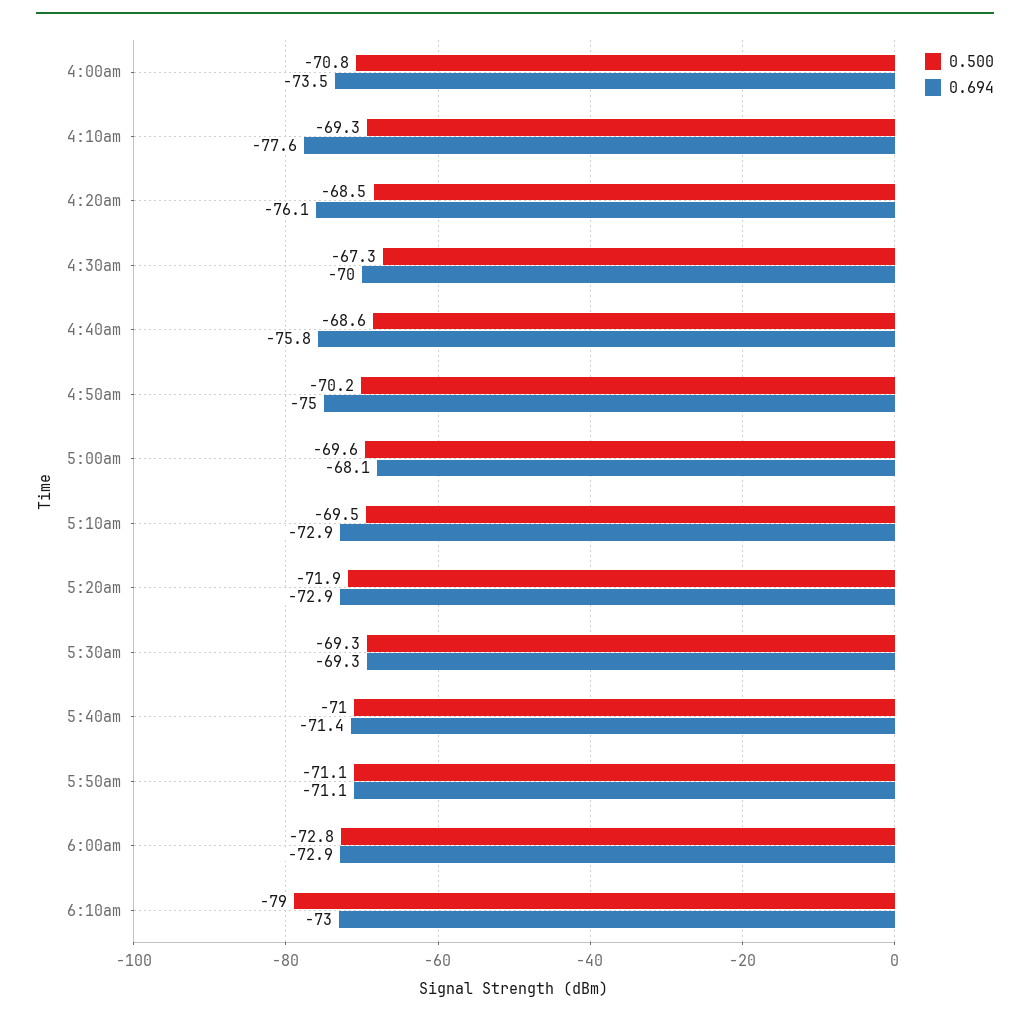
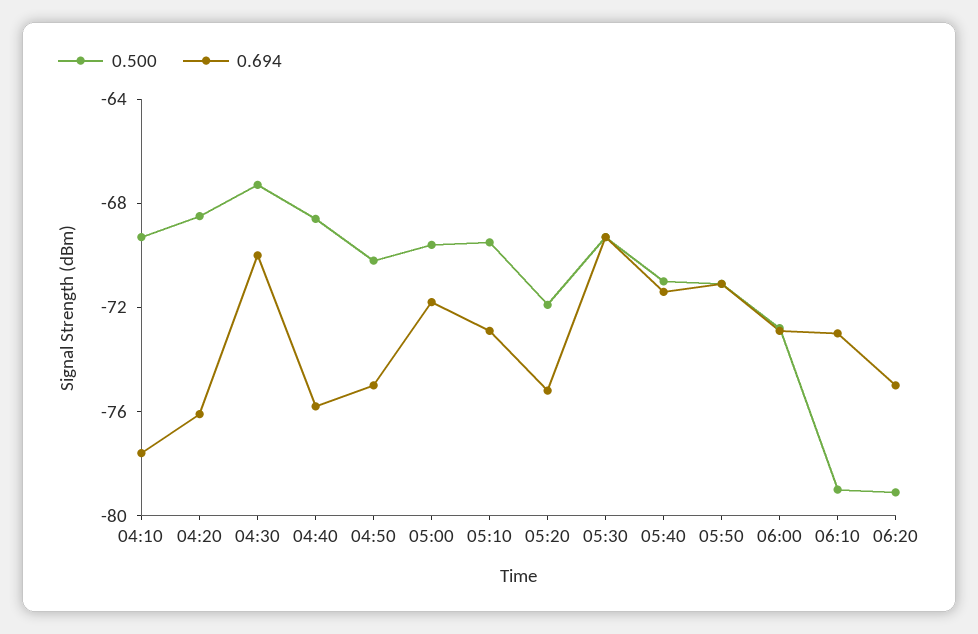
0.500, 4:00am: -70.8 -> none
0.694, 4:00am: -73.5 -> none
0.694, 5:00am: -68.1 -> -72
0.694, 5:20am: -72.9 -> -75
0.500, 06:20: none -> -79
0.694, 06:20: none -> -75

